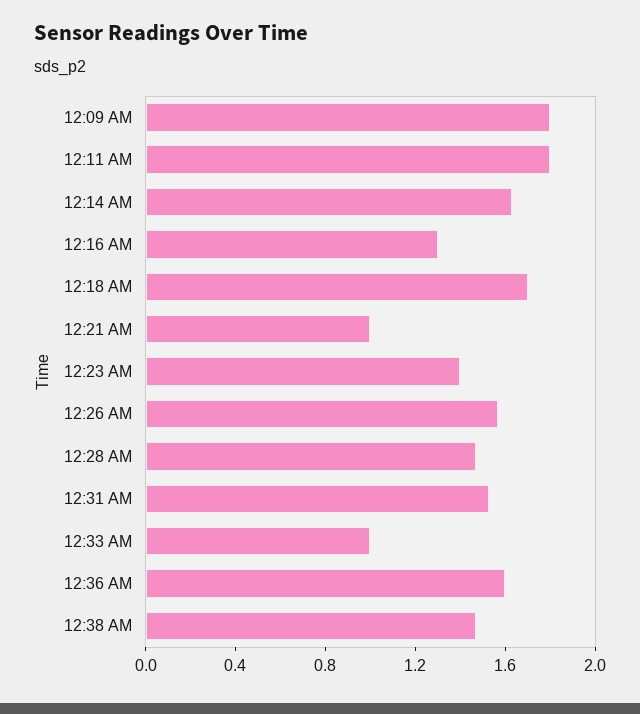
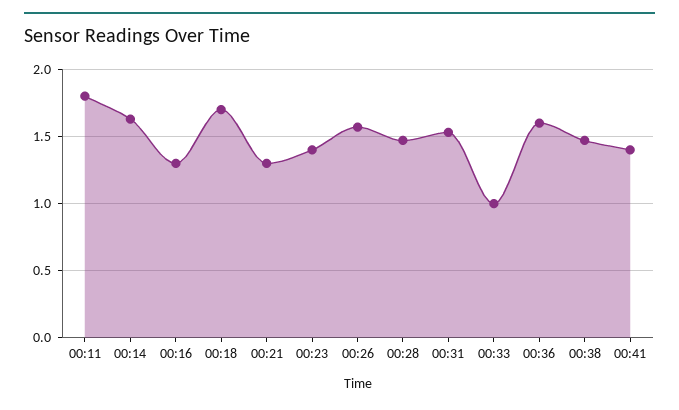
12:09 AM: 1.8 -> none
12:21 AM: 1 -> 1.3
00:41: none -> 1.4

